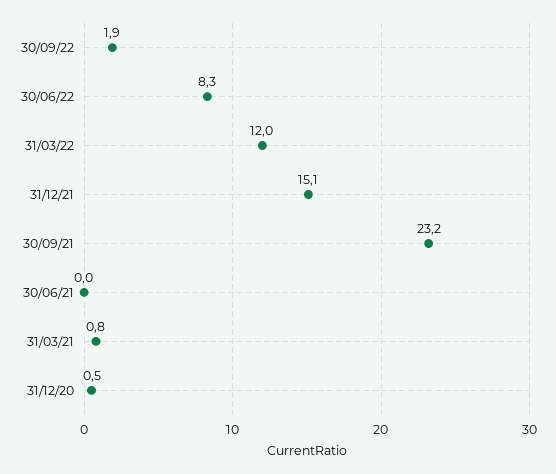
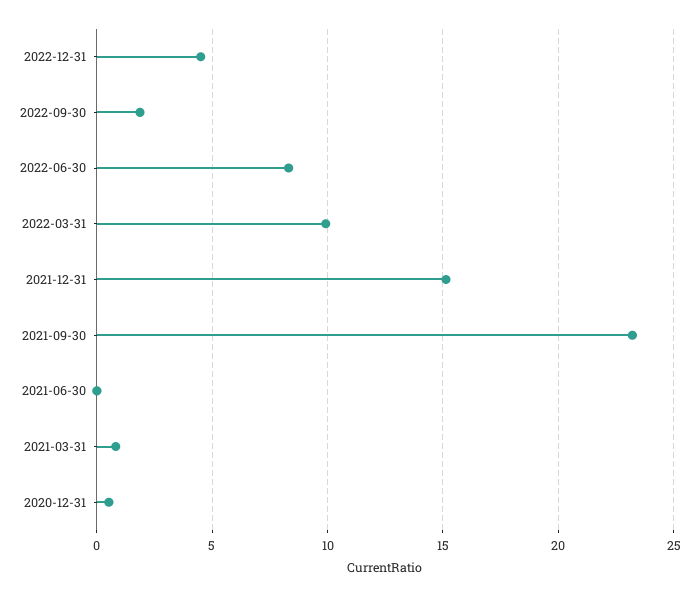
31/03/22: 12 -> 10
2022-12-31: none -> 4.5

